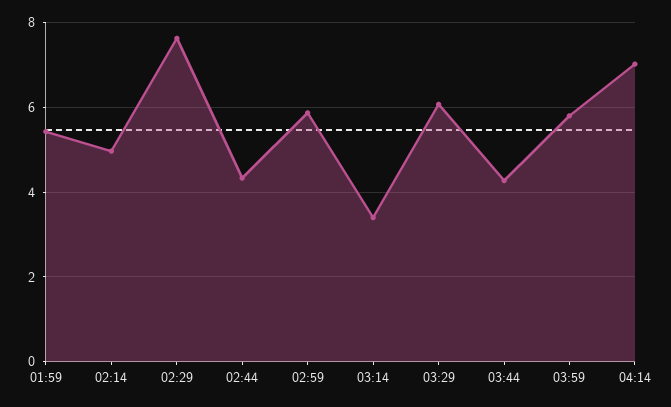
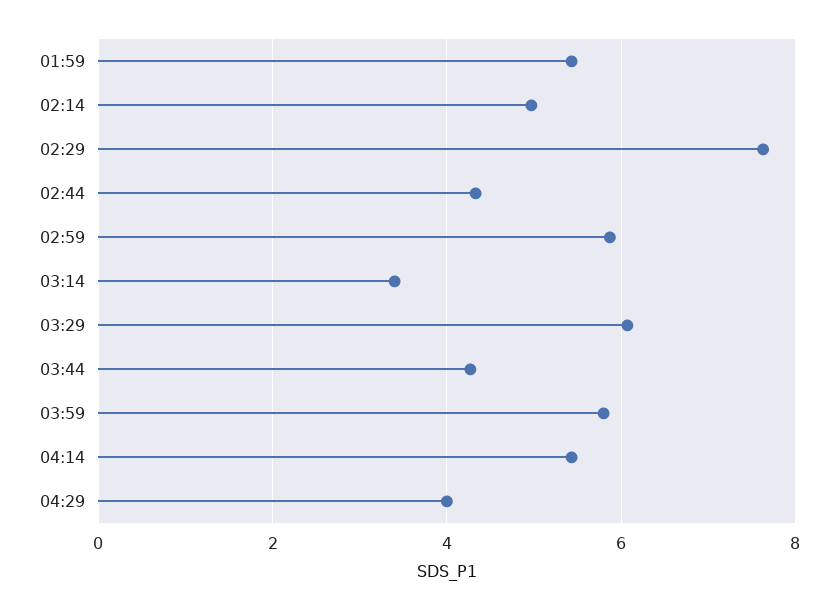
04:14: 7 -> 5.4
04:29: none -> 4

